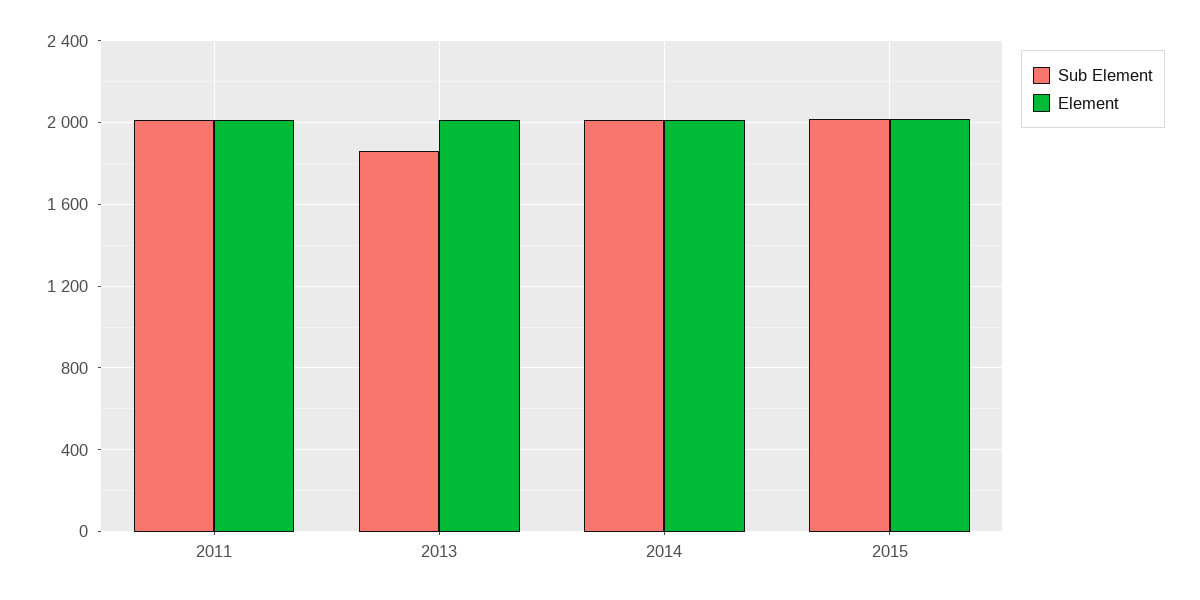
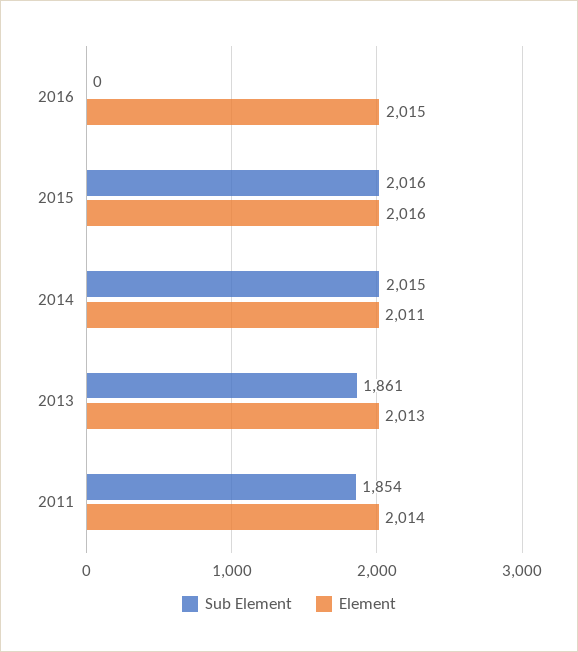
Sub Element, 2011: 2000 -> 1854
Sub Element, 2016: none -> 0
Element, 2016: none -> 2015

